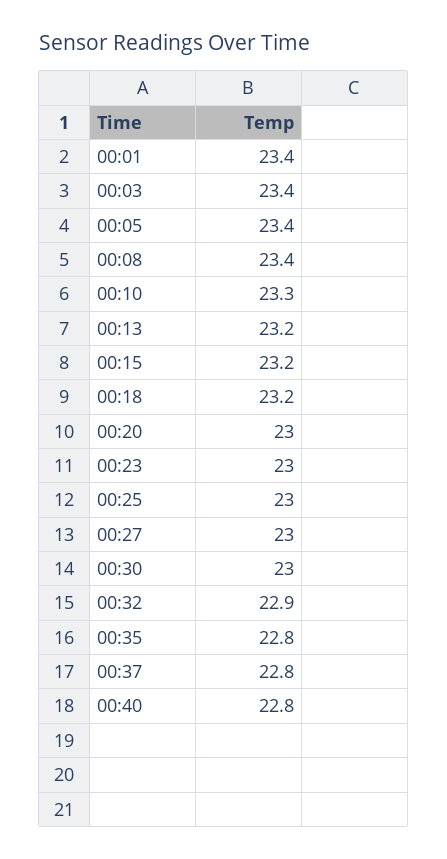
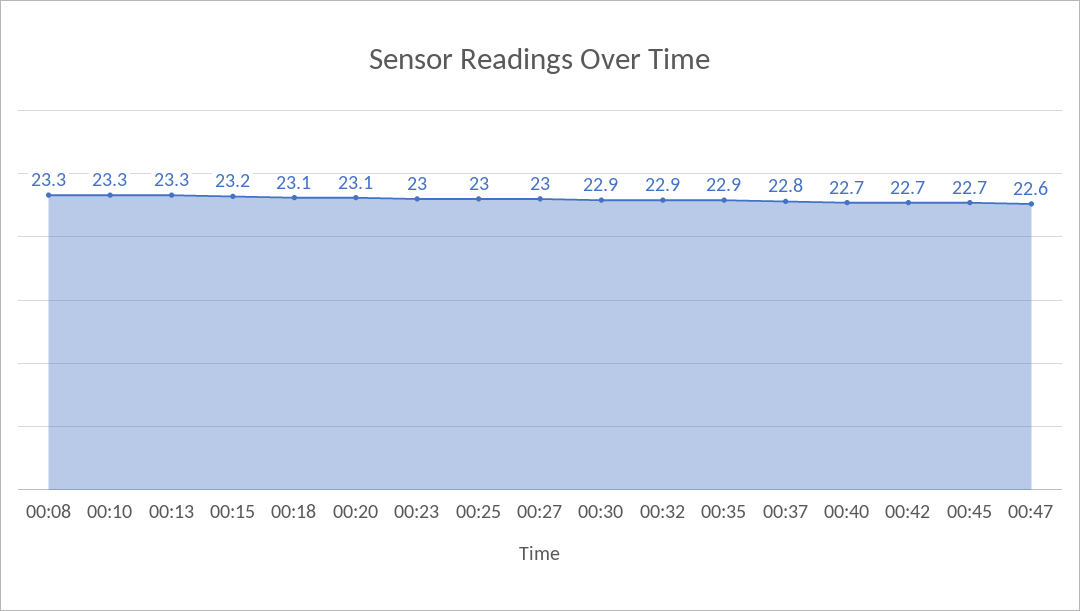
00:01: 23.4 -> none
00:03: 23.4 -> none
00:05: 23.4 -> none
00:08: 23.4 -> 23.3
00:13: 23.2 -> 23.3
00:18: 23.2 -> 23.1
00:20: 23 -> 23.1
00:30: 23 -> 22.9
00:35: 22.8 -> 22.9
00:40: 22.8 -> 22.7
00:42: none -> 22.7
00:45: none -> 22.7
00:47: none -> 22.6

